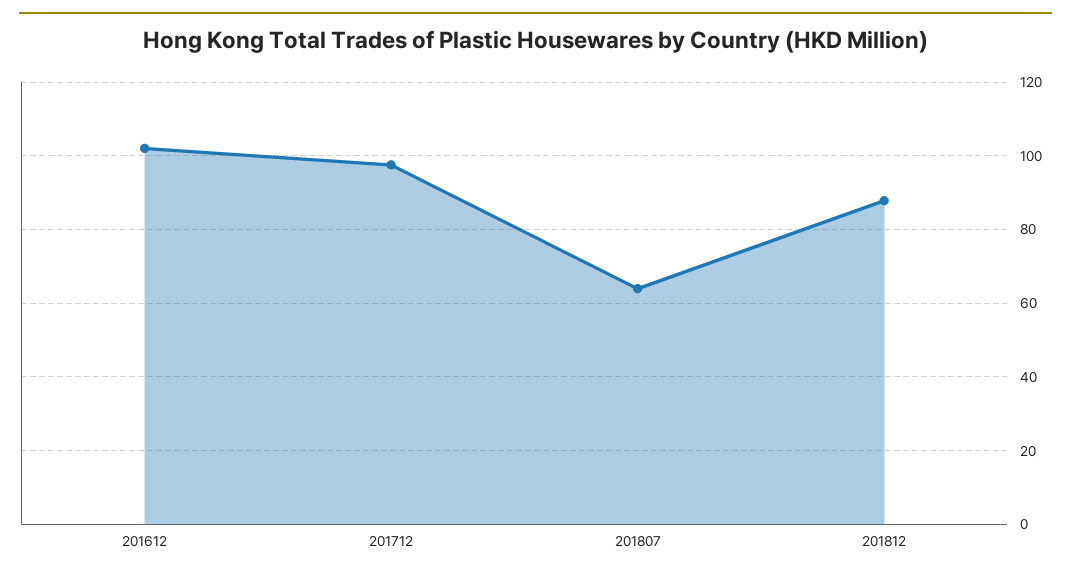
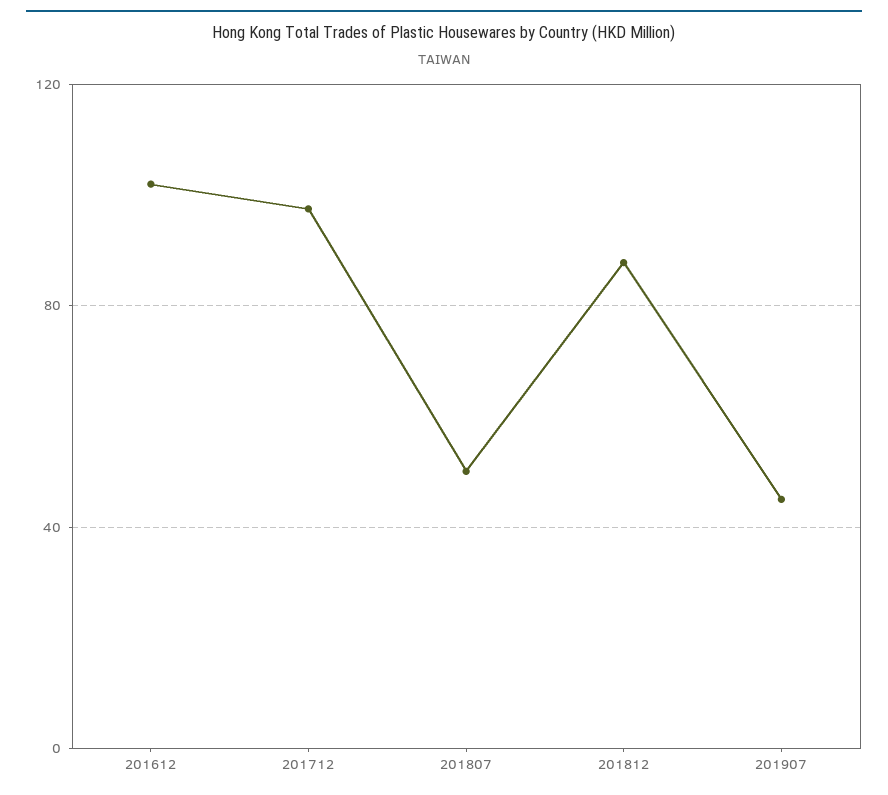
201807: 64 -> 50
201907: none -> 45

